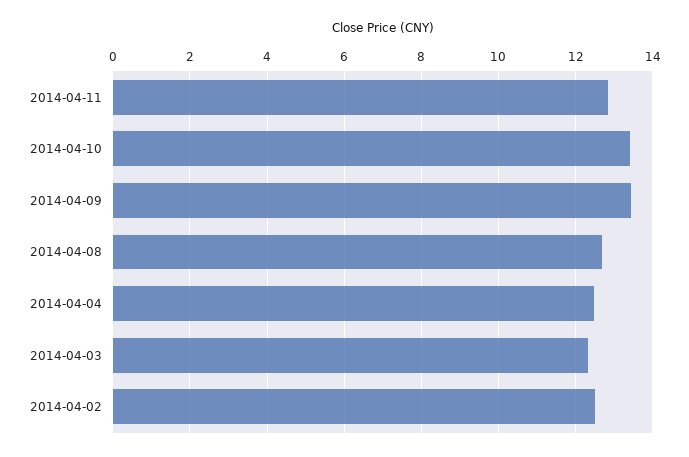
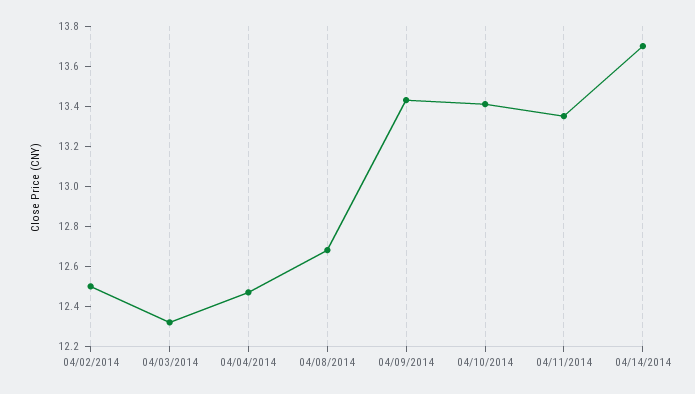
2014-04-11: 12.8 -> 13.35
04/14/2014: none -> 13.7

